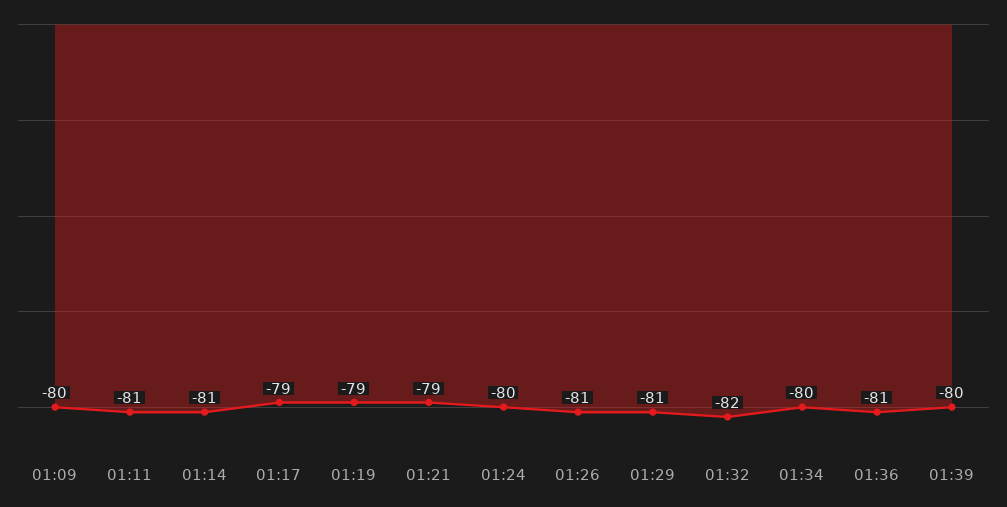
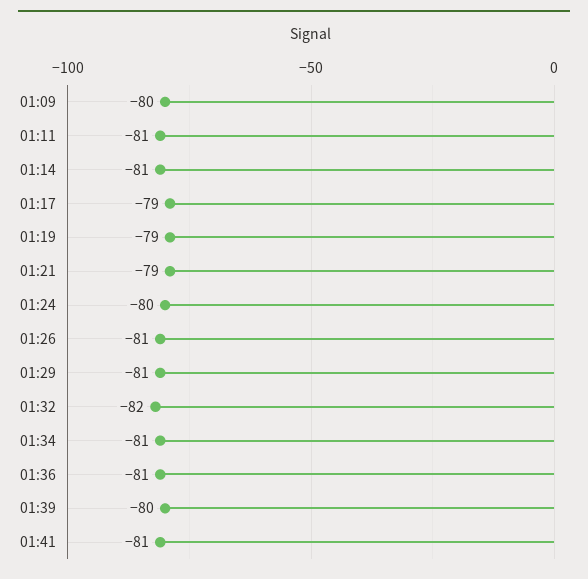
01:34: -80 -> -81
01:41: none -> -81

